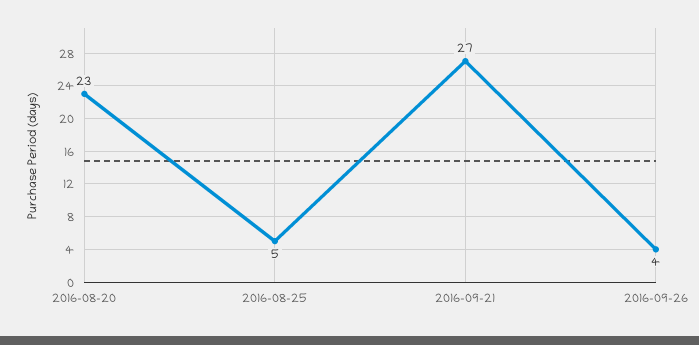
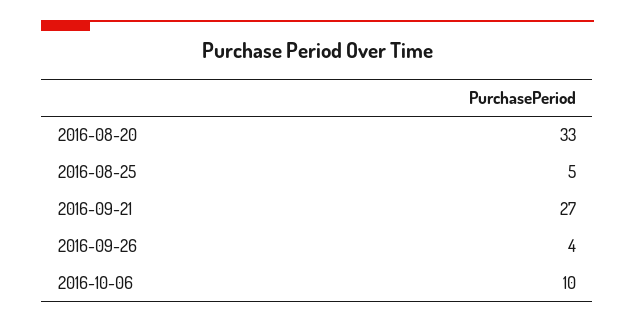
2016-08-20: 23 -> 33
2016-10-06: none -> 10

